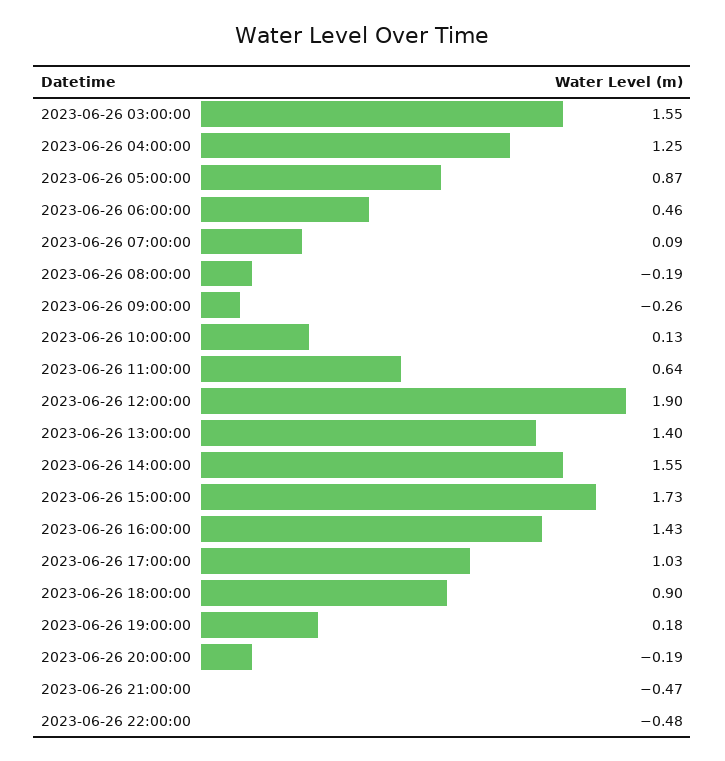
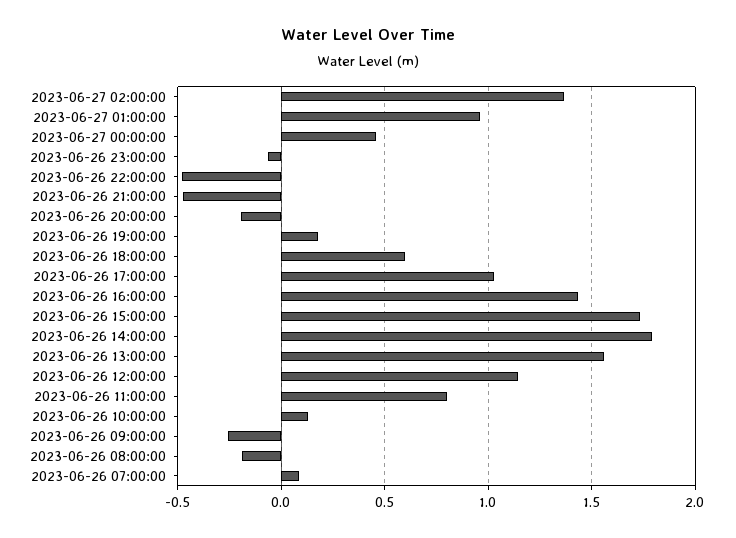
2023-06-26 03:00:00: 1.55 -> none
2023-06-26 04:00:00: 1.25 -> none
2023-06-26 05:00:00: 0.87 -> none
2023-06-26 06:00:00: 0.46 -> none
2023-06-26 11:00:00: 0.64 -> 0.8
2023-06-26 12:00:00: 1.9 -> 1.15
2023-06-26 13:00:00: 1.4 -> 1.55
2023-06-26 14:00:00: 1.55 -> 1.8
2023-06-26 18:00:00: 0.9 -> 0.6
2023-06-27 02:00:00: none -> 1.35
2023-06-27 01:00:00: none -> 0.95
2023-06-27 00:00:00: none -> 0.45
2023-06-26 23:00:00: none -> -0.05

